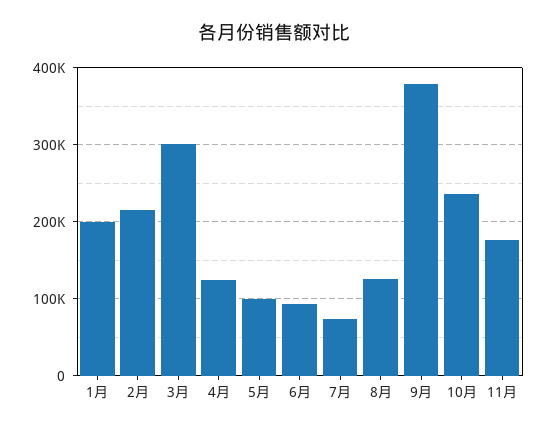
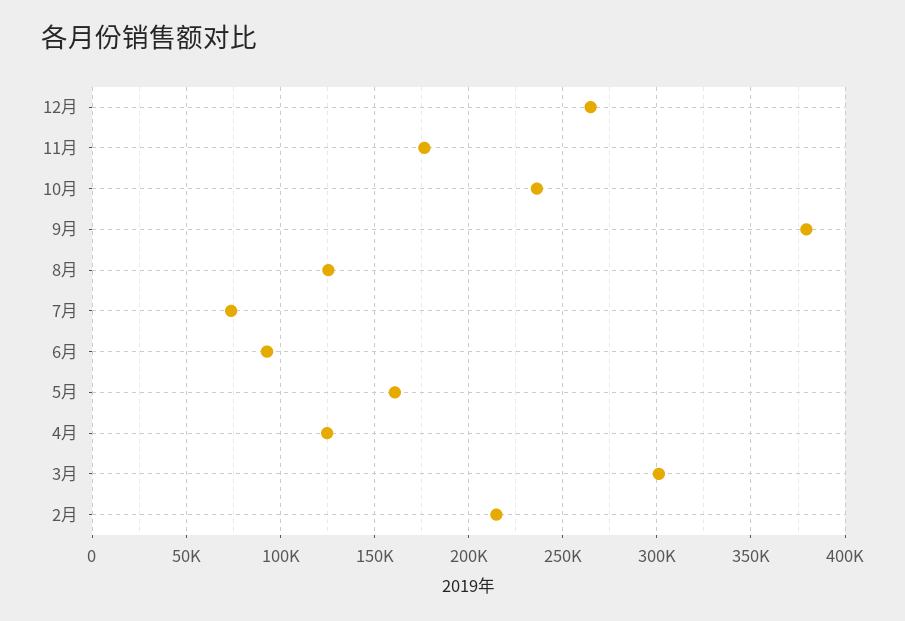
1月: 200000 -> none
5月: 100000 -> 160000
12月: none -> 265000

